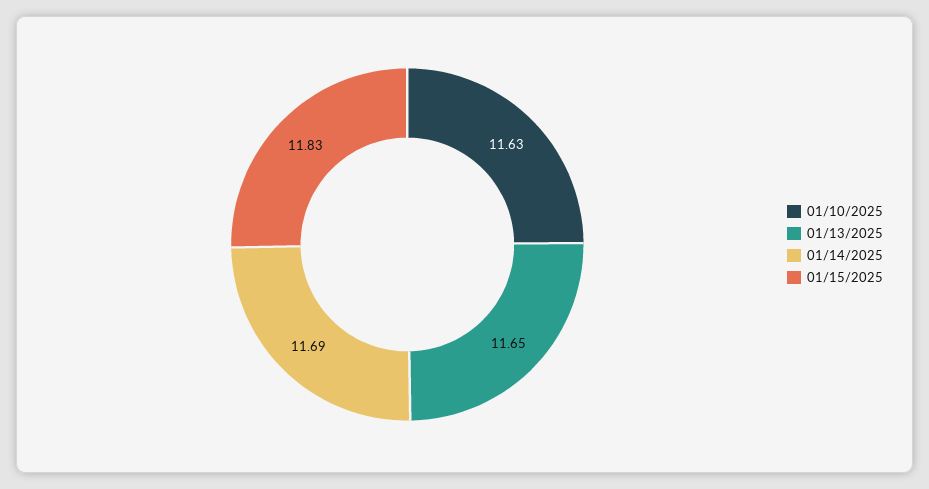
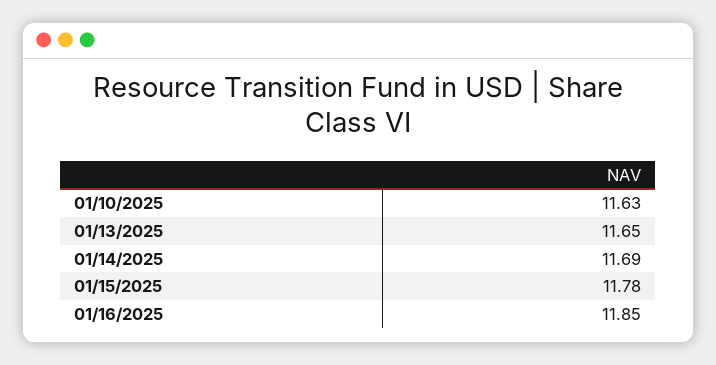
01/15/2025: 11.83 -> 11.78
01/16/2025: none -> 11.85

